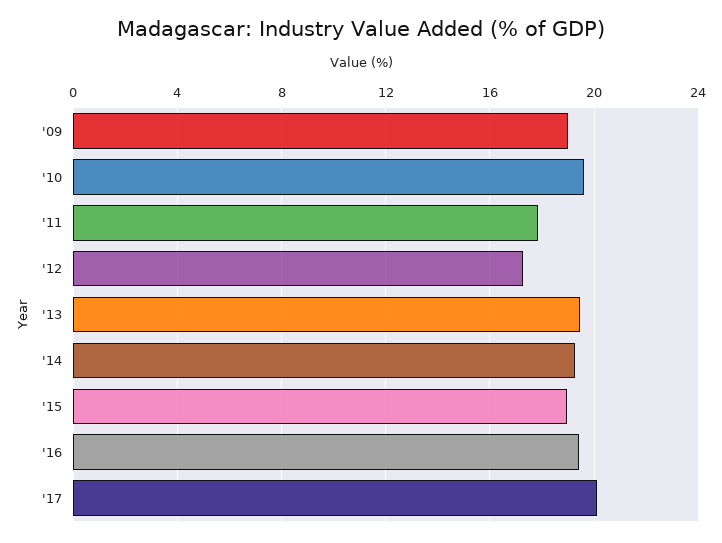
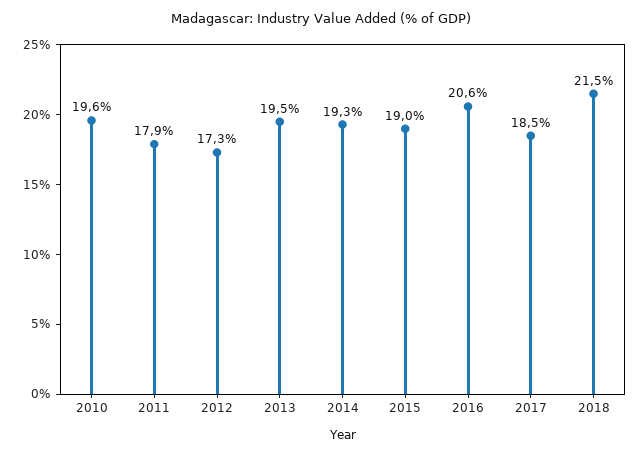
'09: 19 -> none
'16: 19.5 -> 20.6
'17: 20 -> 18.5
2018: none -> 21.5

